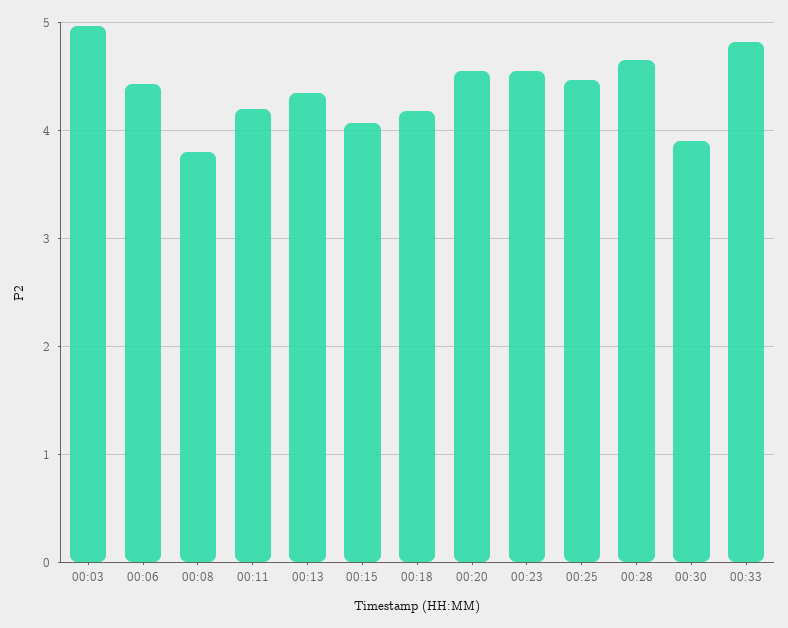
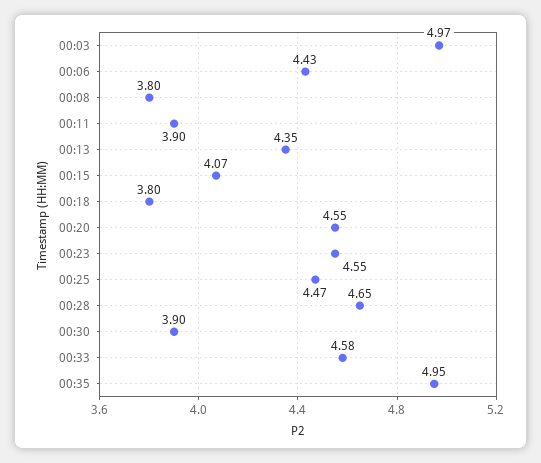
00:11: 4.2 -> 3.9
00:18: 4.2 -> 3.8
00:33: 4.8 -> 4.58
00:35: none -> 4.95

